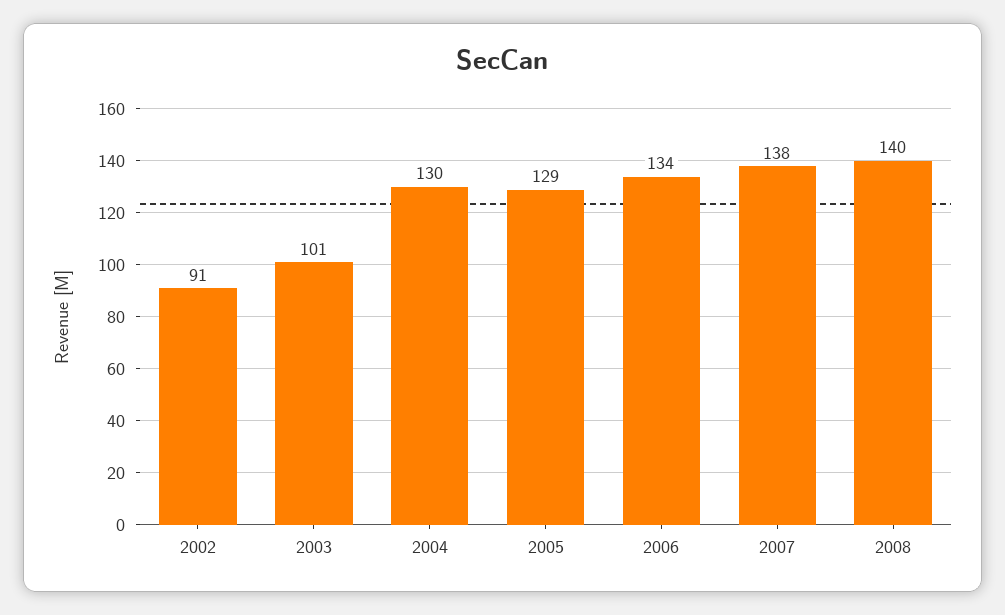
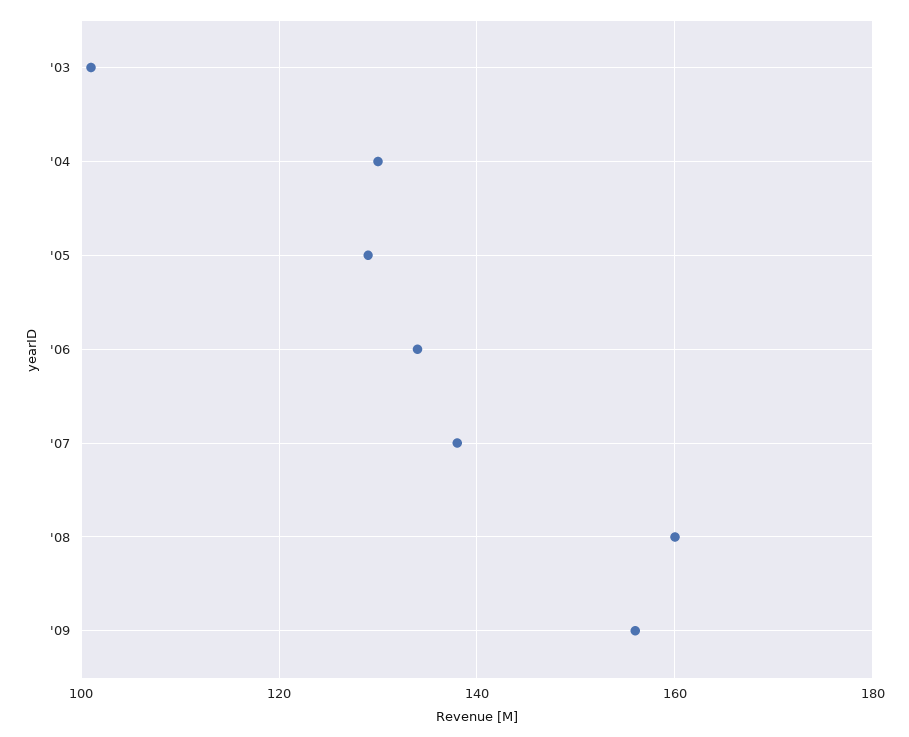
2002: 91 -> none
2008: 140 -> 160
'09: none -> 155

